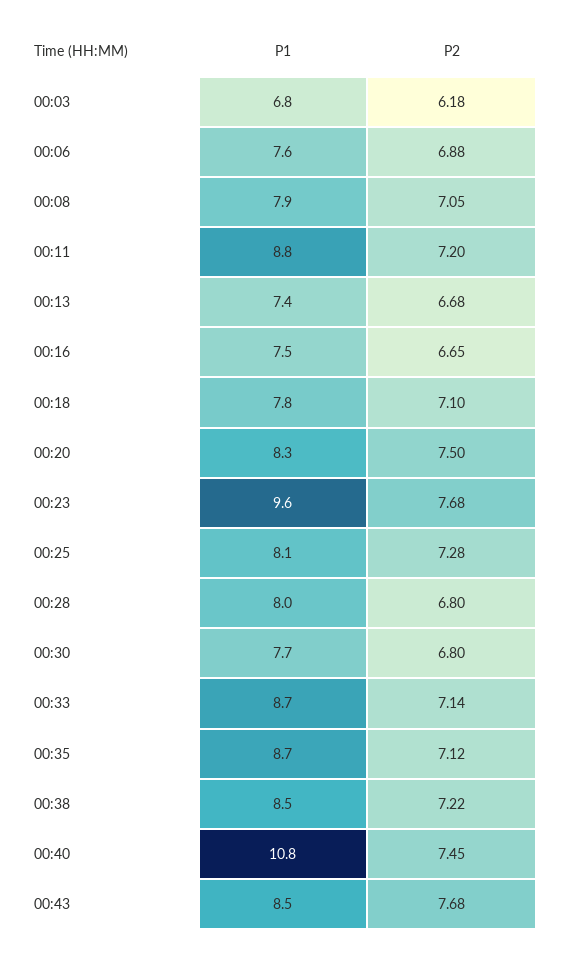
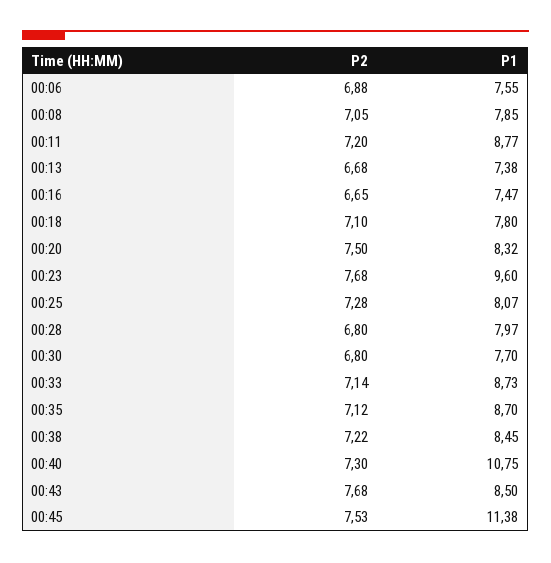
P1, 00:03: 6.8 -> none
P2, 00:03: 6.18 -> none
P2, 00:40: 7.45 -> 7.3
P2, 00:45: none -> 7.53
P1, 00:45: none -> 11.38

